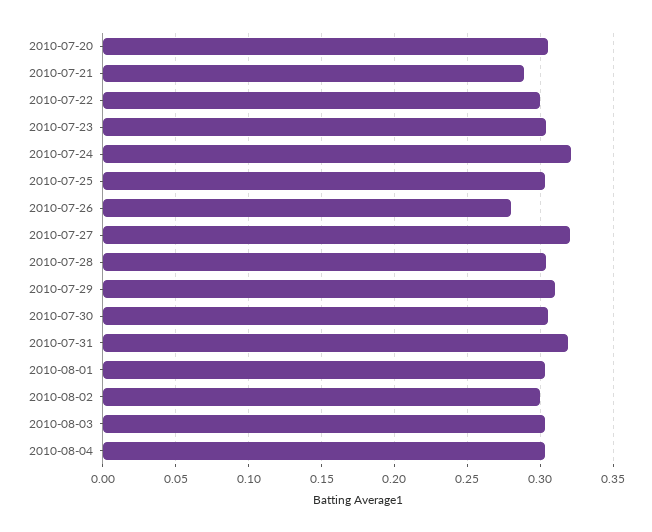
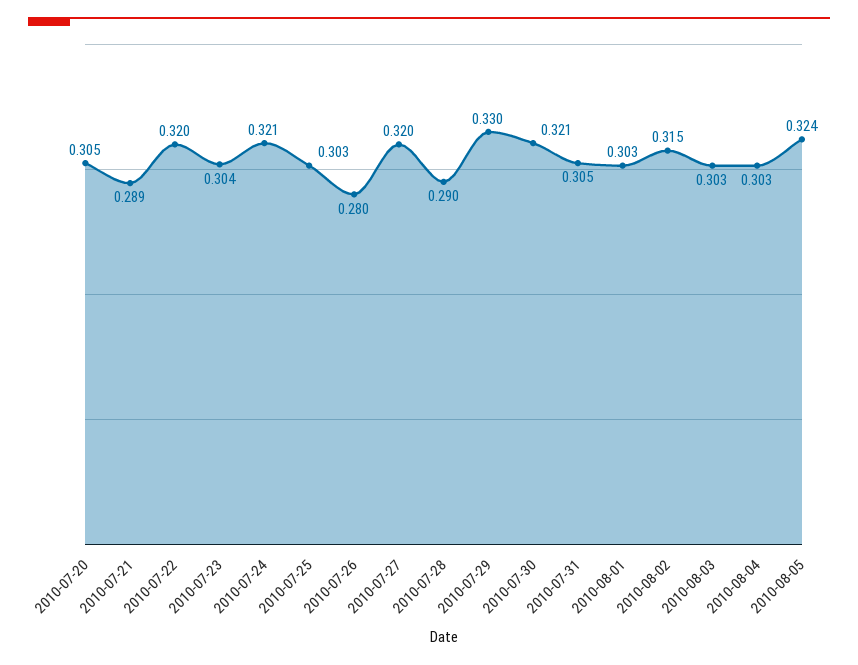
2010-07-22: 0.3 -> 0.32
2010-07-28: 0.305 -> 0.29
2010-07-29: 0.31 -> 0.33
2010-07-30: 0.305 -> 0.321
2010-07-31: 0.32 -> 0.305
2010-08-02: 0.3 -> 0.315
2010-08-05: none -> 0.324

